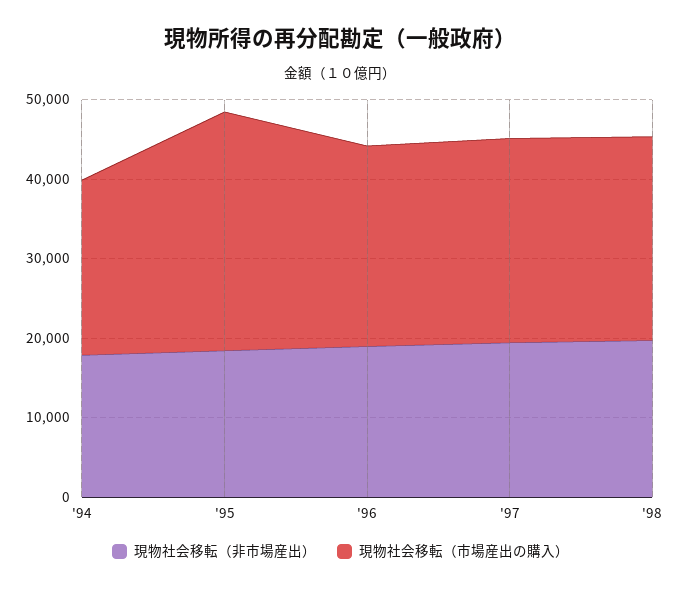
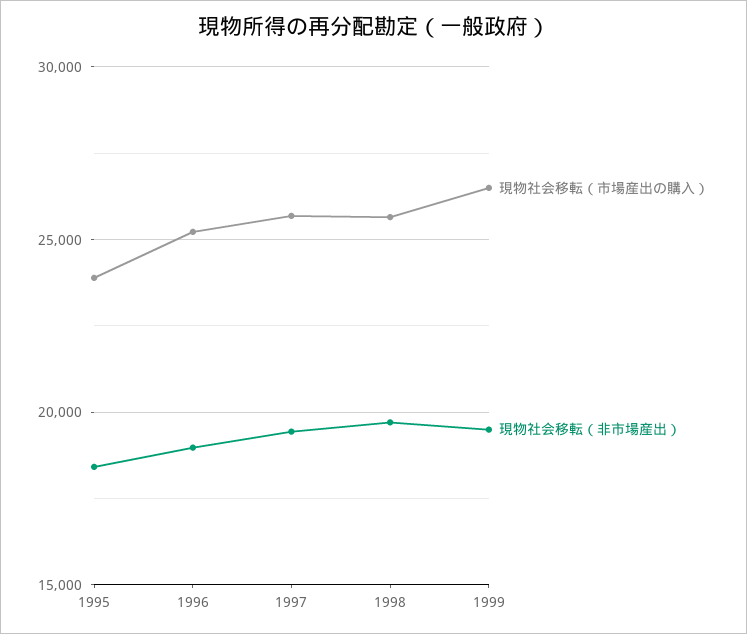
現物社会移転（非市場産出）, '94: 18000 -> none
現物社会移転（市場産出の購入）, '94: 22000 -> none
現物社会移転（市場産出の購入）, '95: 30000 -> 24000
現物社会移転（市場産出の購入）, 1999: none -> 26500
現物社会移転（非市場産出）, 1999: none -> 19500

